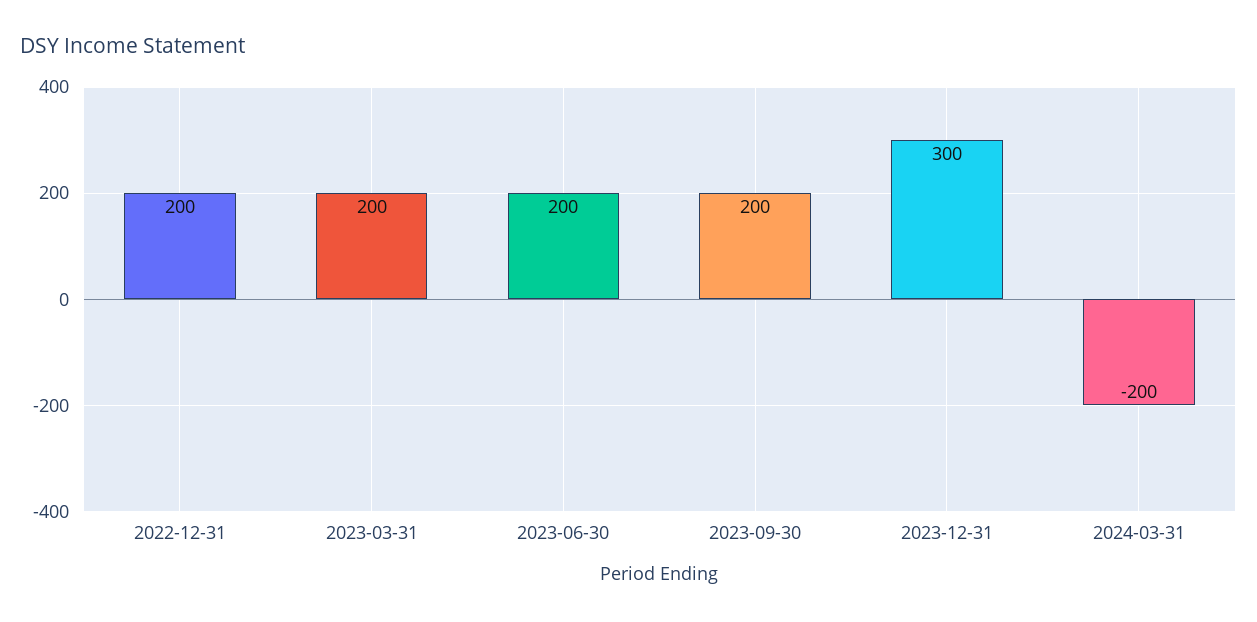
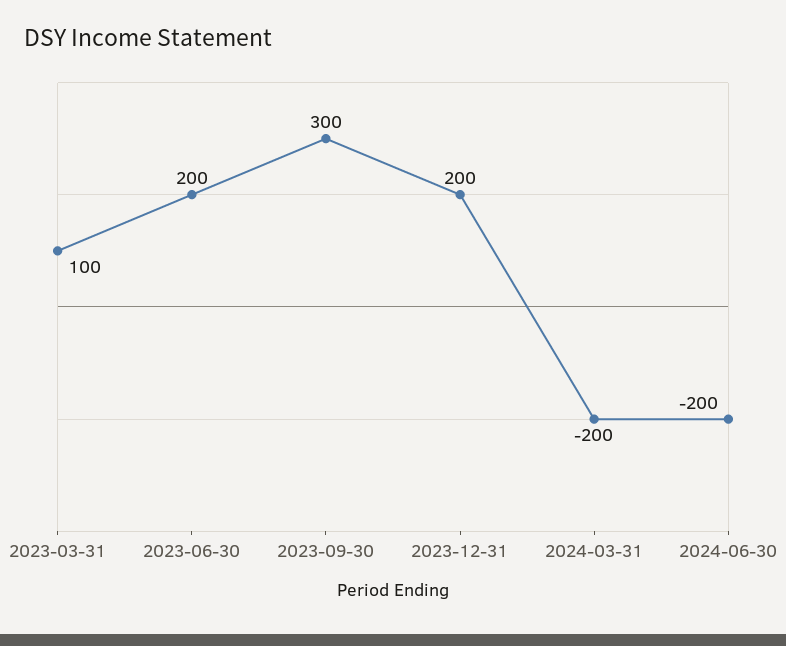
2022-12-31: 200 -> none
2023-03-31: 200 -> 100
2023-09-30: 200 -> 300
2023-12-31: 300 -> 200
2024-06-30: none -> -200

